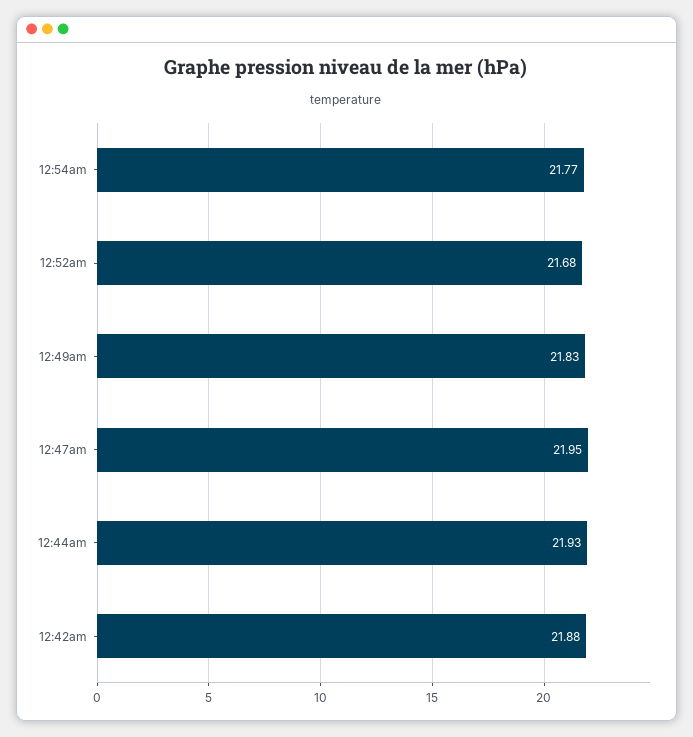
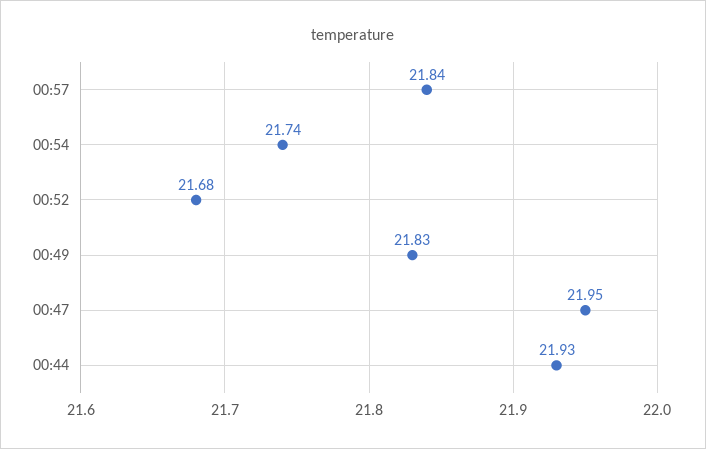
12:54am: 21.77 -> 21.74
12:42am: 21.88 -> none
00:57: none -> 21.84

